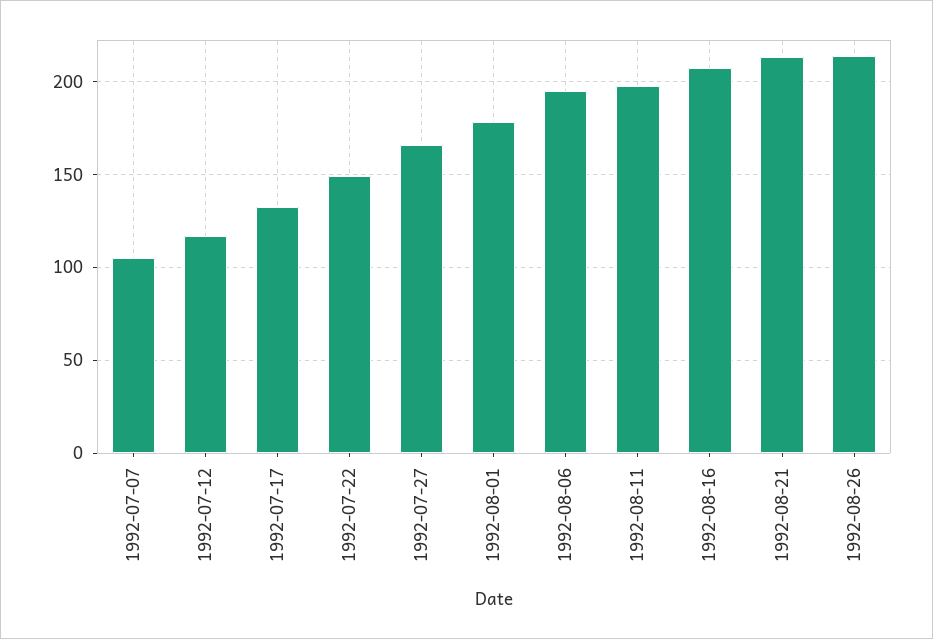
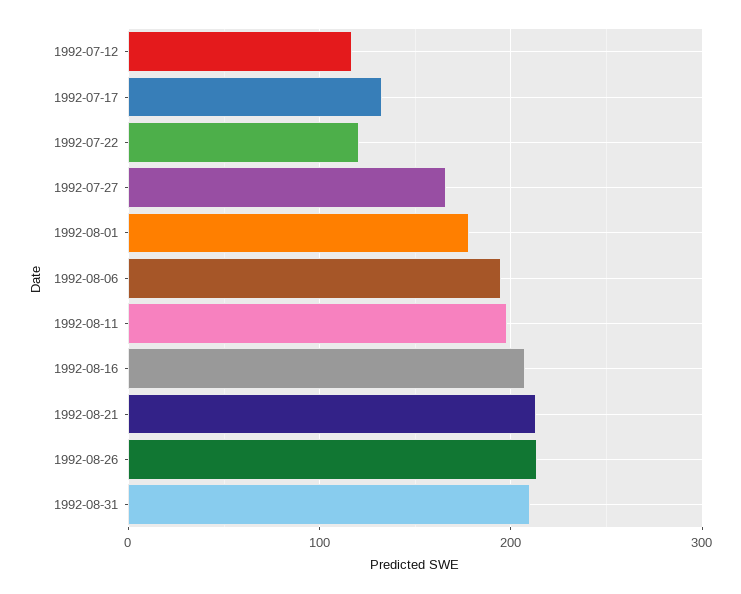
1992-07-07: 105 -> none
1992-07-22: 150 -> 120
1992-08-31: none -> 210

